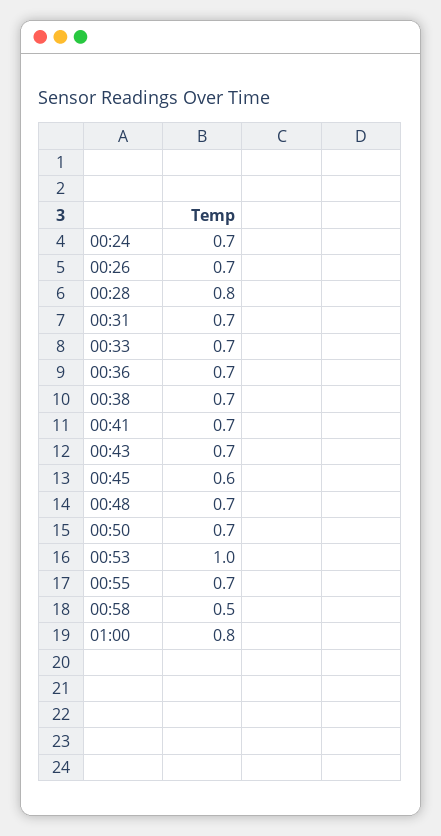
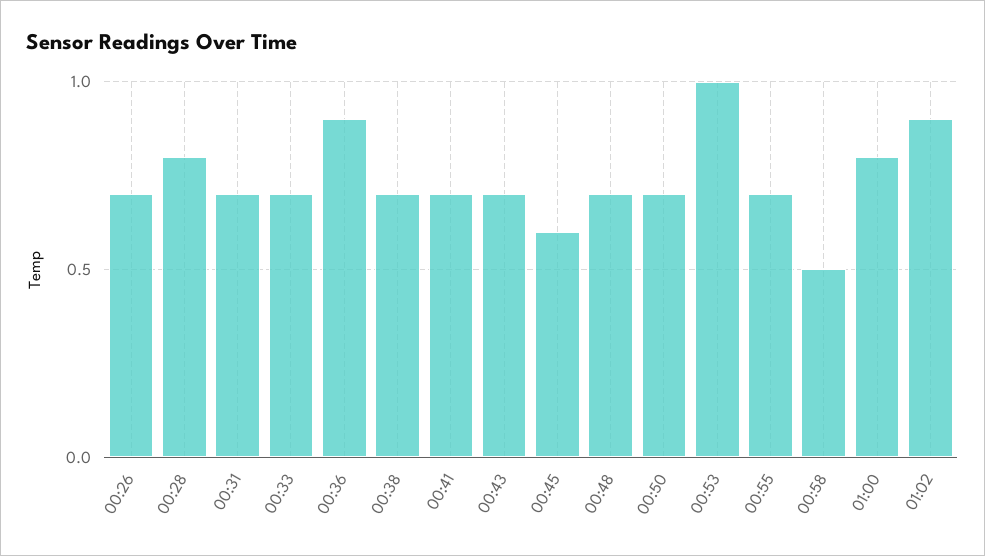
00:24: 0.7 -> none
00:36: 0.7 -> 0.9
01:02: none -> 0.9

